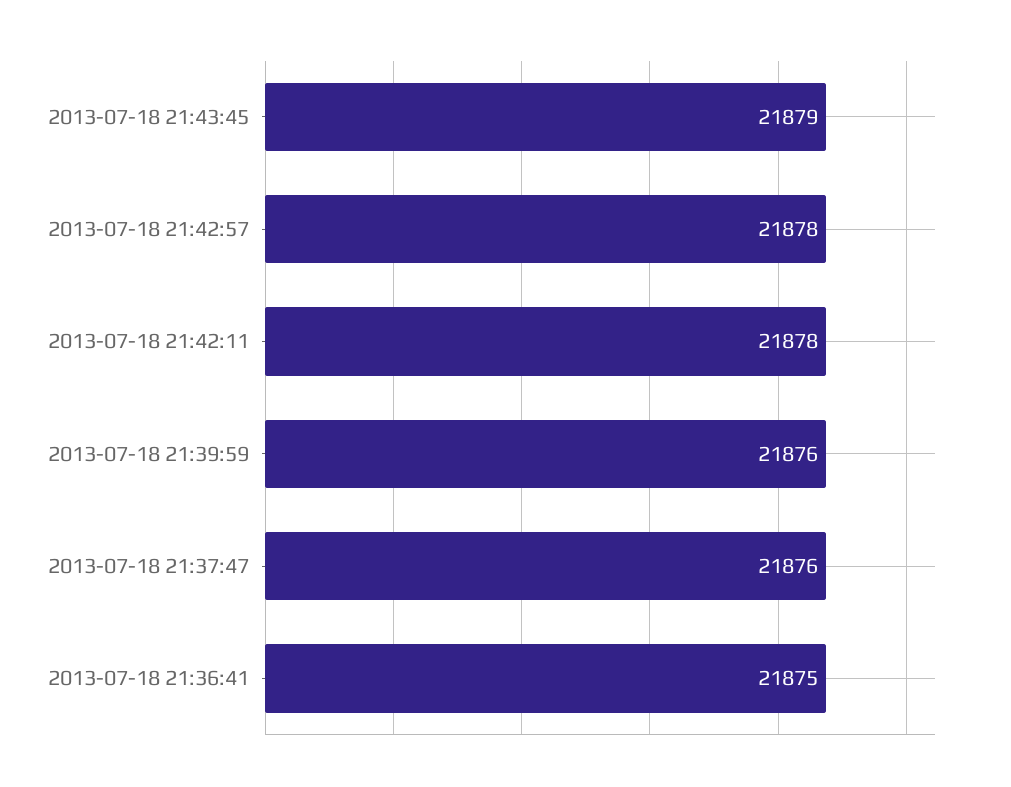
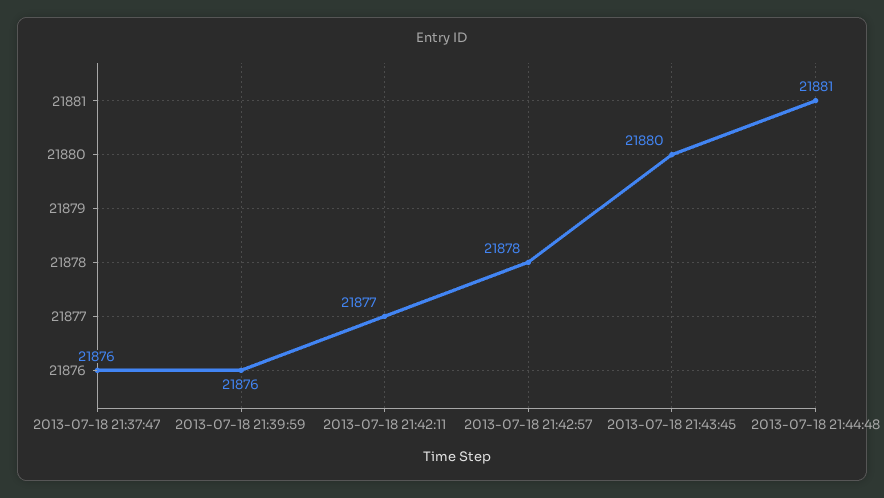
2013-07-18 21:43:45: 21879 -> 21880
2013-07-18 21:42:11: 21878 -> 21877
2013-07-18 21:36:41: 21875 -> none
2013-07-18 21:44:48: none -> 21881

